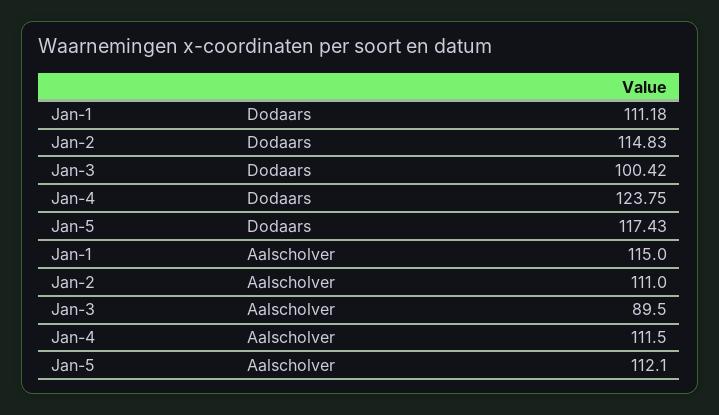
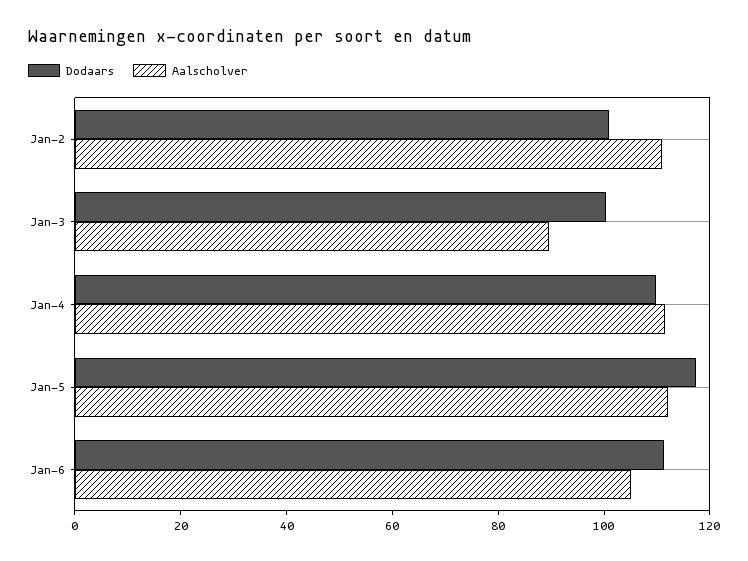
Dodaars, Jan-1: 111.18 -> none
Dodaars, Jan-2: 114.83 -> 100
Dodaars, Jan-4: 123.75 -> 110
Aalscholver, Jan-1: 115 -> none
Dodaars, Jan-6: none -> 110
Aalscholver, Jan-6: none -> 105

